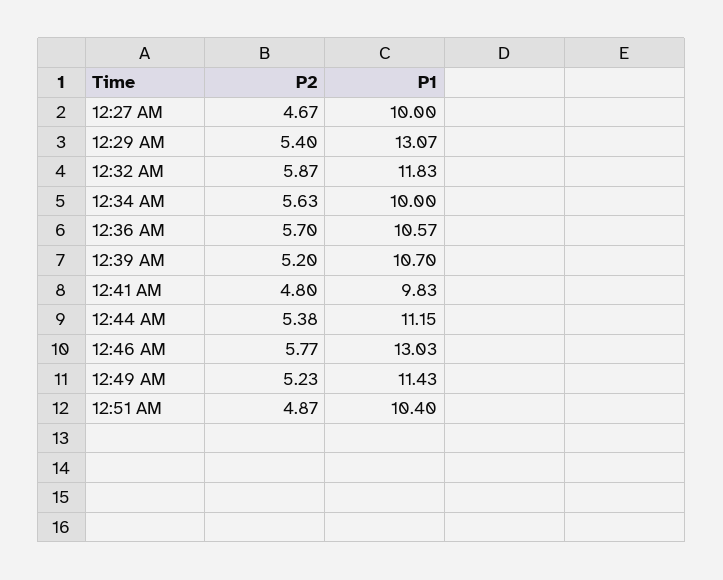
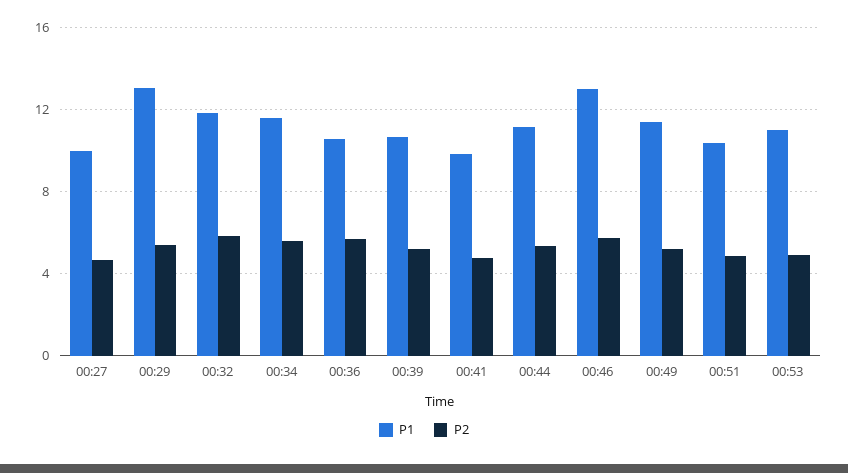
P1, 12:34 AM: 10 -> 11.5
P1, 00:53: none -> 11
P2, 00:53: none -> 5

